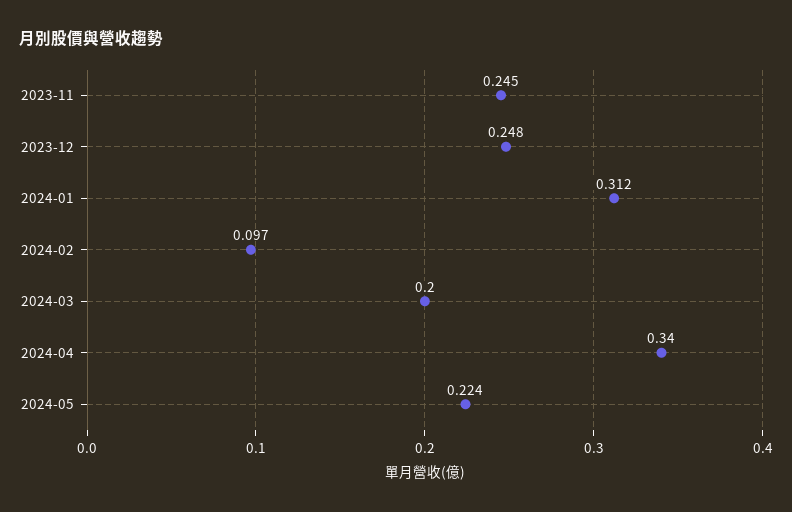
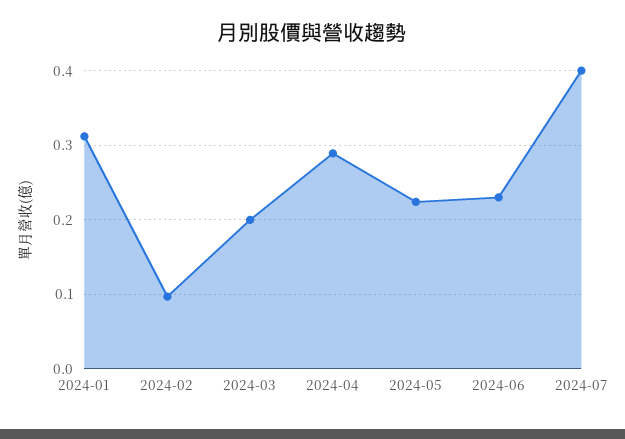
2023-11: 0.245 -> none
2023-12: 0.248 -> none
2024-04: 0.34 -> 0.29
2024-06: none -> 0.23
2024-07: none -> 0.4

